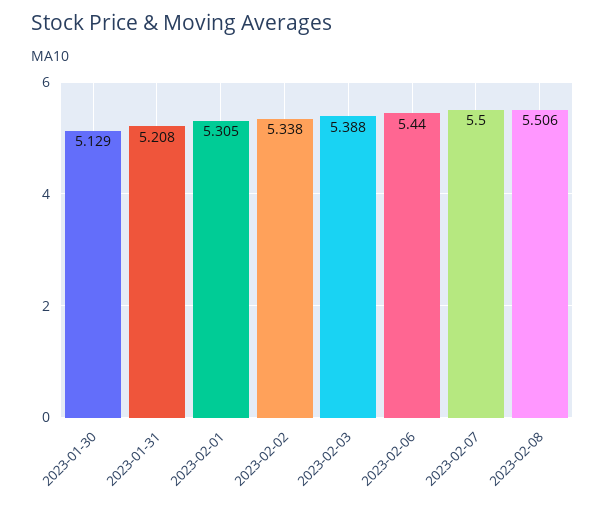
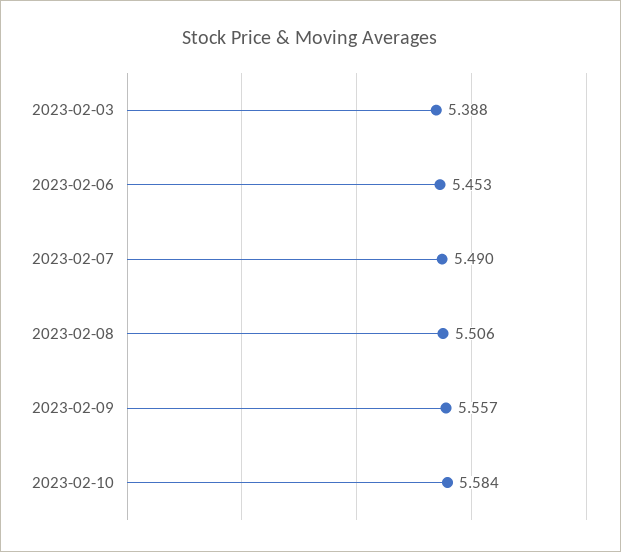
2023-01-30: 5.129 -> none
2023-01-31: 5.208 -> none
2023-02-01: 5.305 -> none
2023-02-02: 5.338 -> none
2023-02-06: 5.44 -> 5.453
2023-02-07: 5.5 -> 5.49
2023-02-09: none -> 5.557
2023-02-10: none -> 5.584

